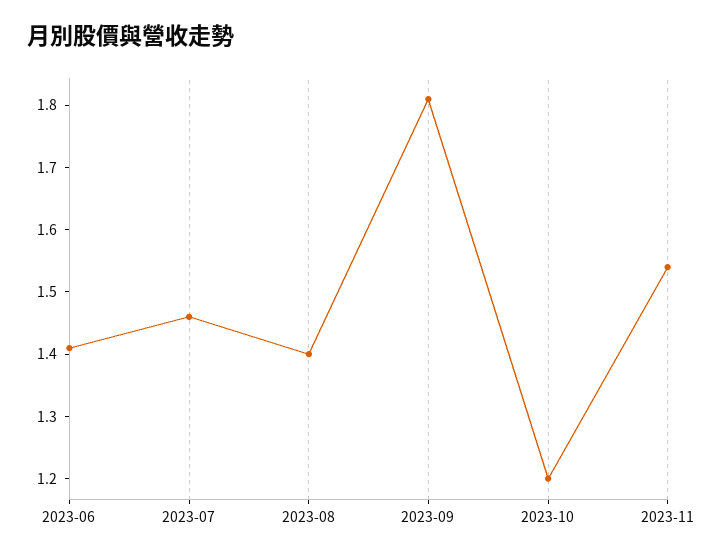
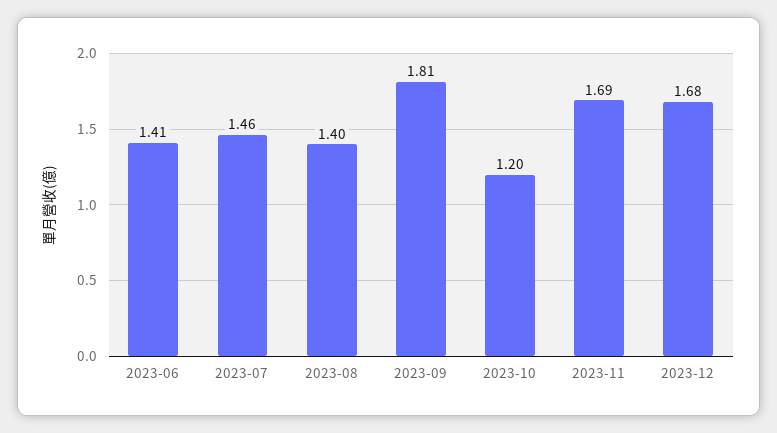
2023-11: 1.55 -> 1.69
2023-12: none -> 1.68

